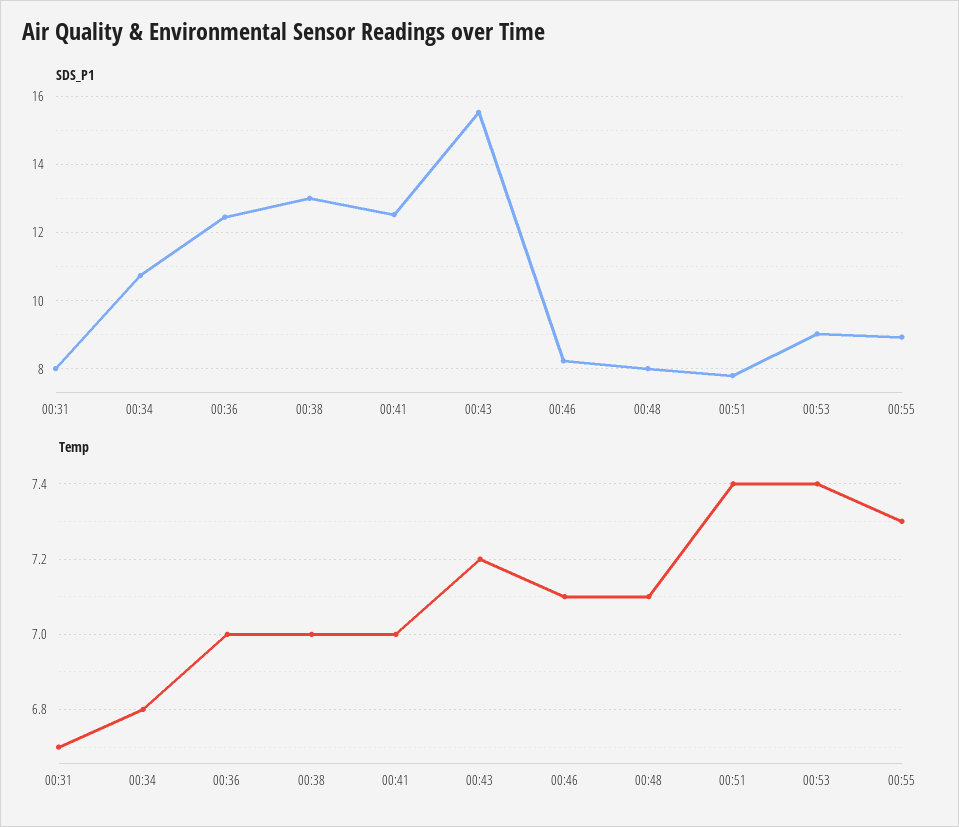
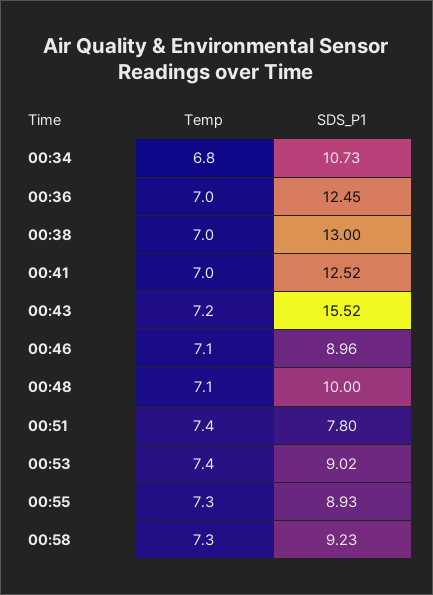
SDS_P1, 00:31: 8 -> none
SDS_P1, 00:46: 8.2 -> 8.96
SDS_P1, 00:48: 8 -> 10
Temp, 00:31: 6.7 -> none
Temp, 00:58: none -> 7.3
SDS_P1, 00:58: none -> 9.23

